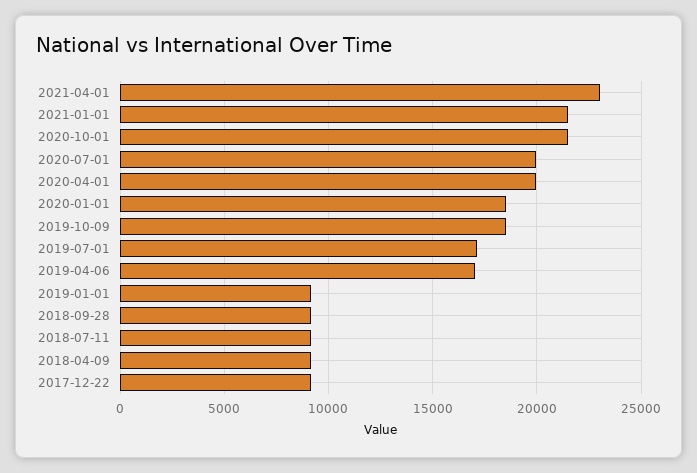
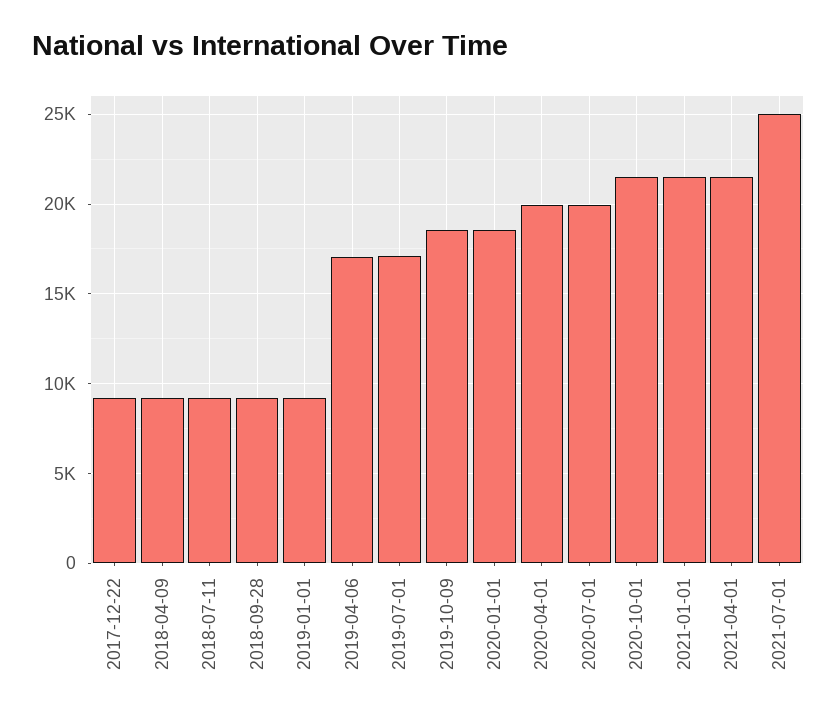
2021-04-01: 23000 -> 21500
2021-07-01: none -> 25000

